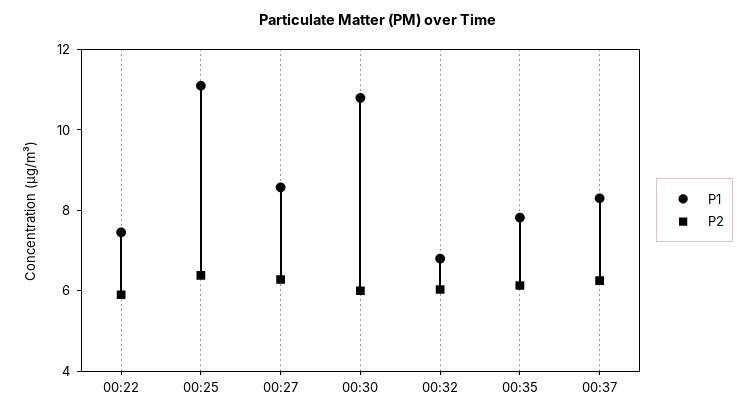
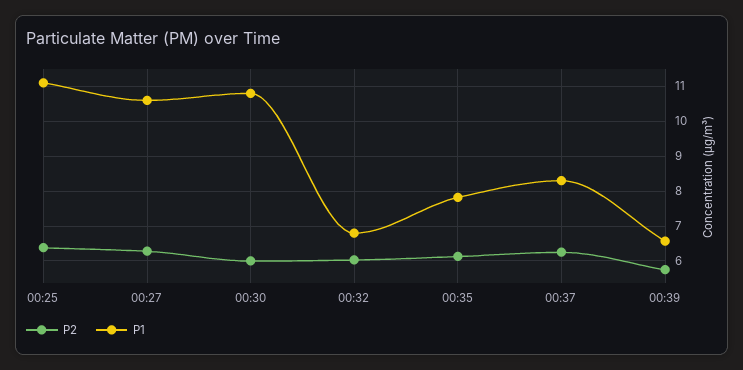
P1, 00:22: 7.5 -> none
P2, 00:22: 6 -> none
P1, 00:27: 8.5 -> 10.6
P2, 00:39: none -> 5.8
P1, 00:39: none -> 6.6

